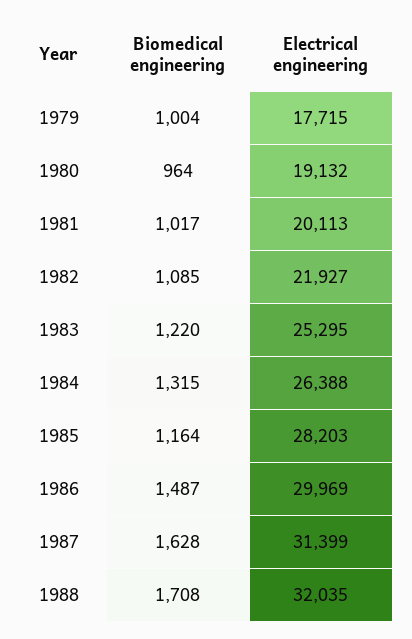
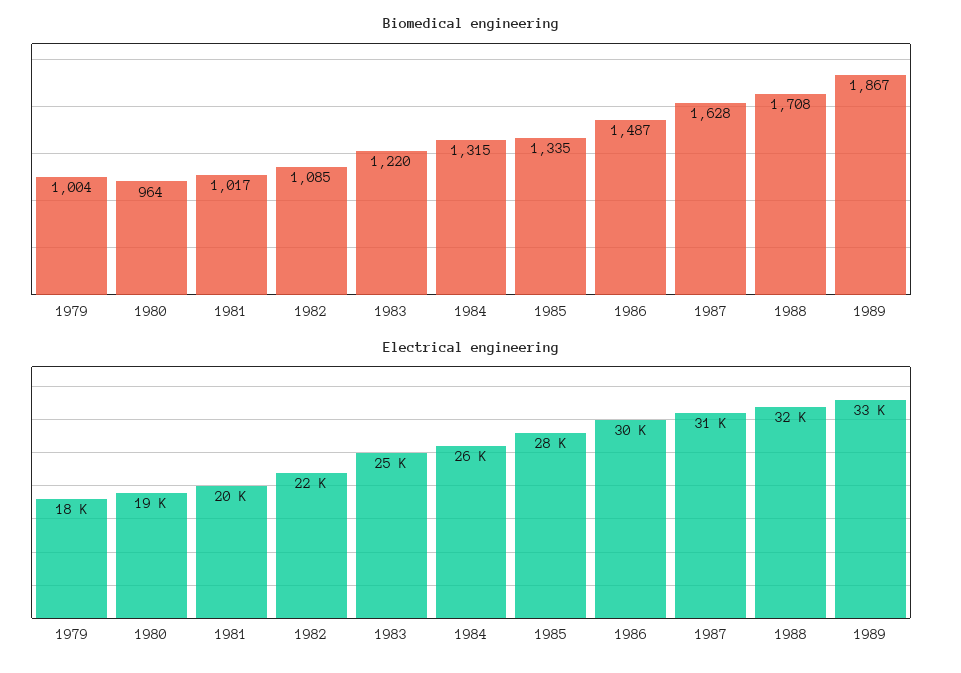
Biomedical engineering, 1985: 1164 -> 1335
Biomedical engineering, 1989: none -> 1867
Electrical engineering, 1989: none -> 33000

